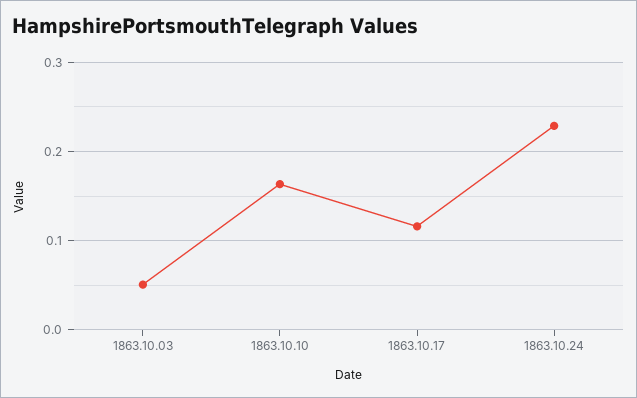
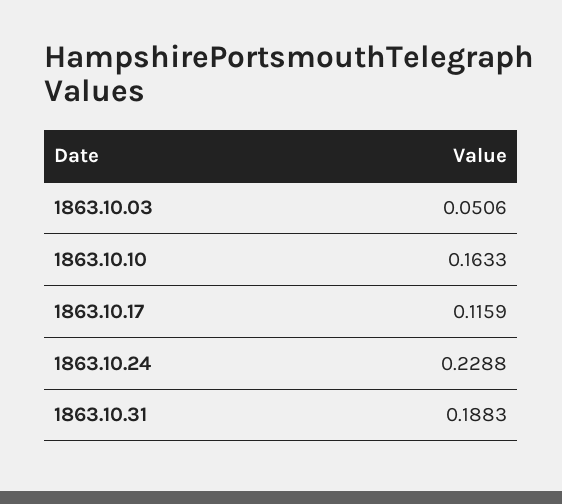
1863.10.31: none -> 0.1883

